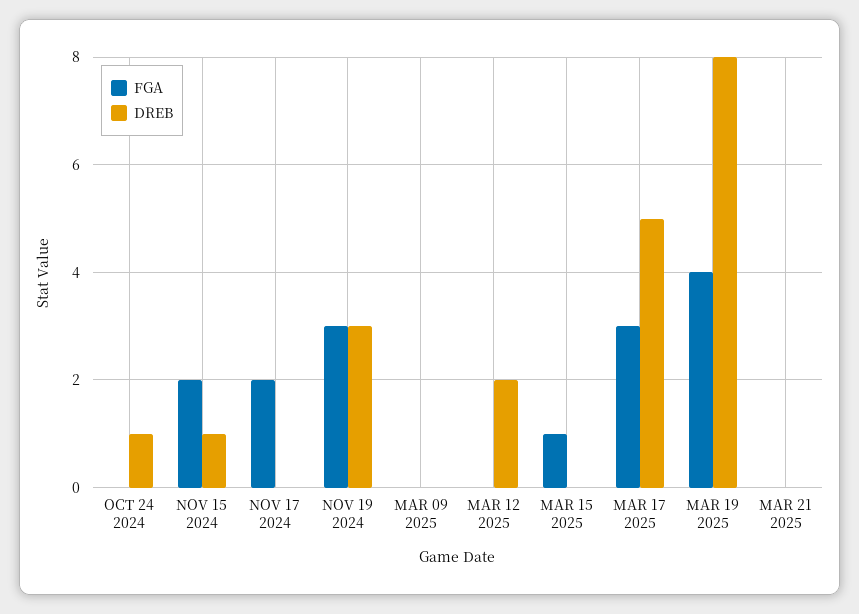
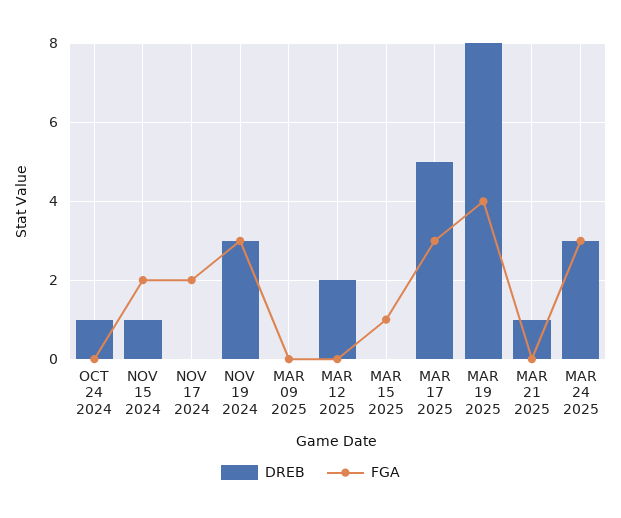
DREB, MAR 21 2025: 0 -> 1
DREB, MAR 24 2025: none -> 3
FGA, MAR 24 2025: none -> 3

